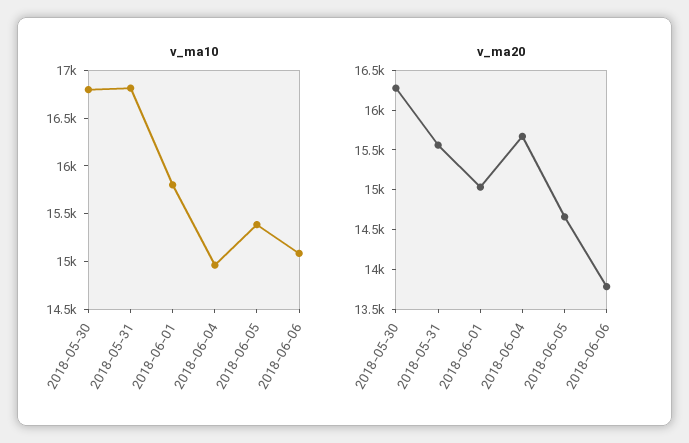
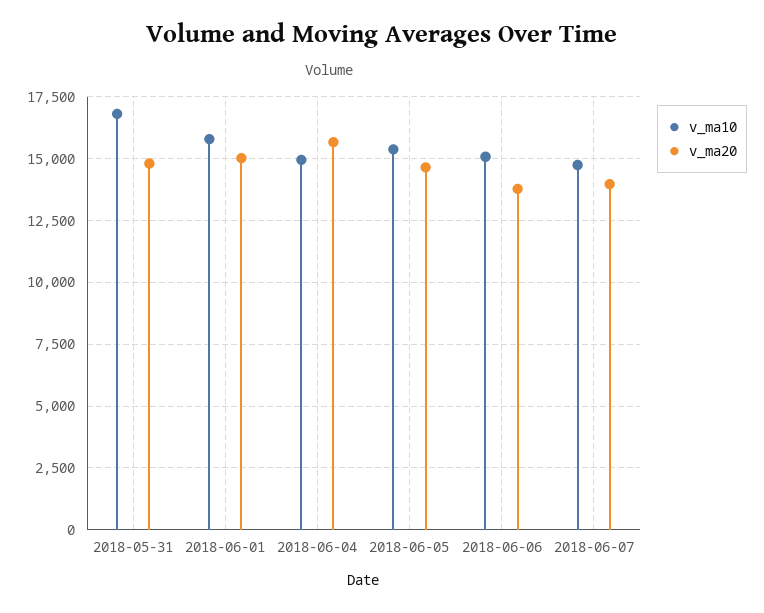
v_ma10, 2018-05-30: 16800 -> none
v_ma20, 2018-05-30: 16250 -> none
v_ma20, 2018-05-31: 15500 -> 14750
v_ma10, 2018-06-07: none -> 14750
v_ma20, 2018-06-07: none -> 14000

